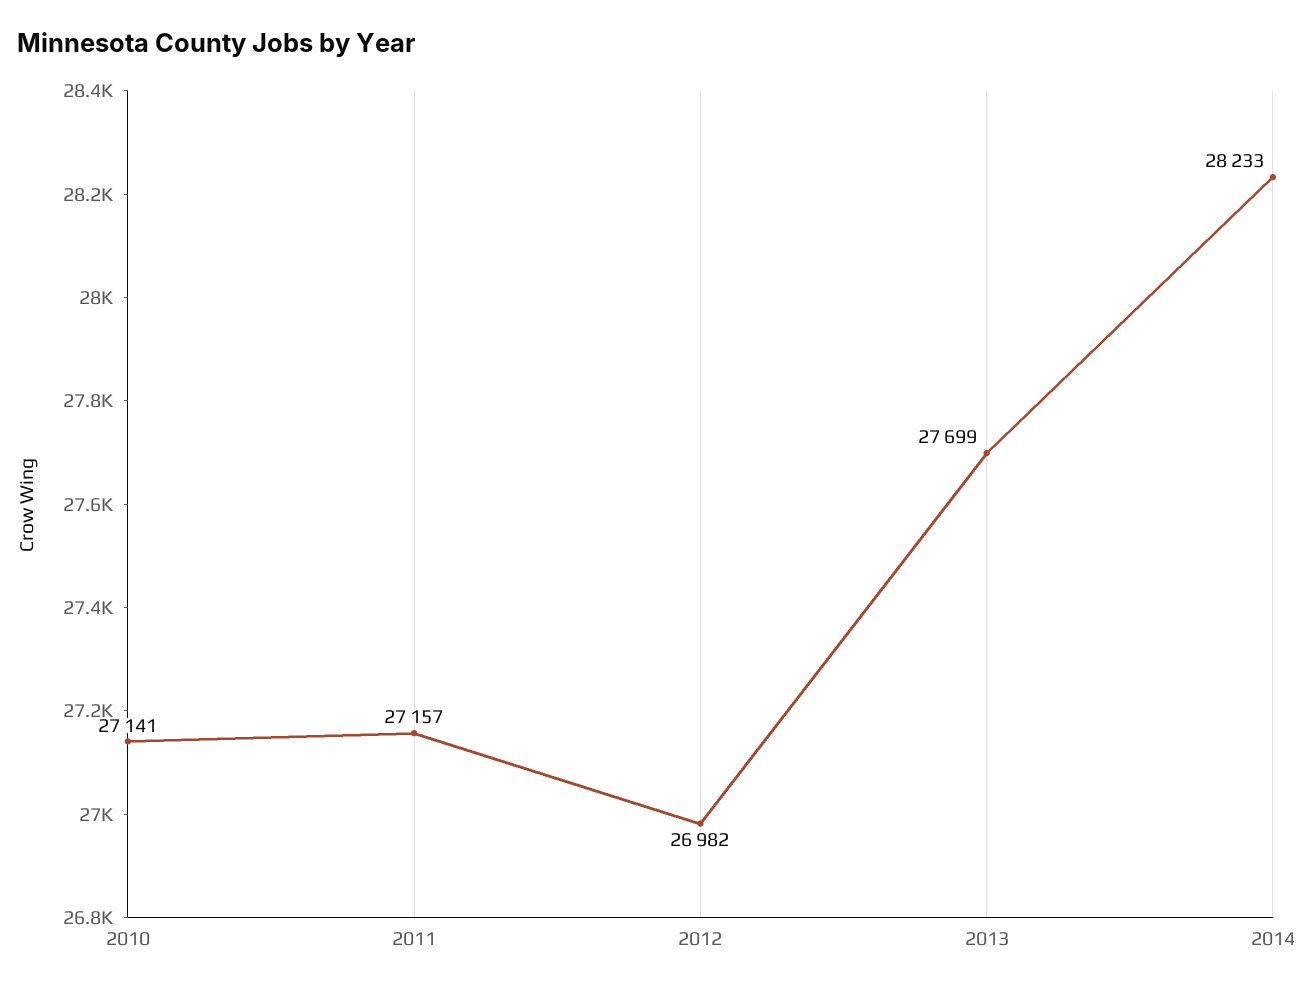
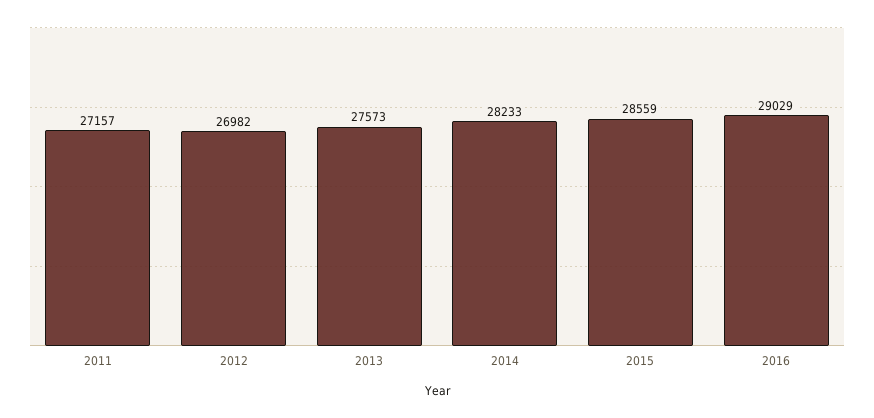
2010: 27141 -> none
2013: 27699 -> 27573
2015: none -> 28559
2016: none -> 29029

